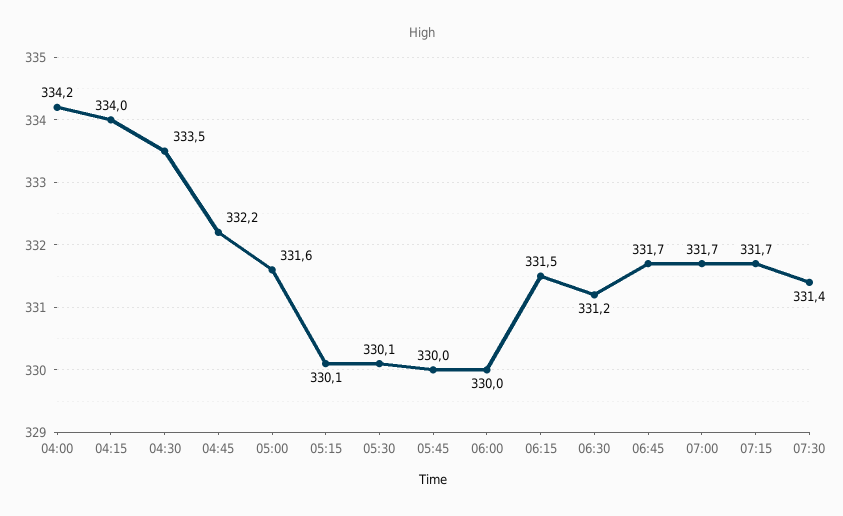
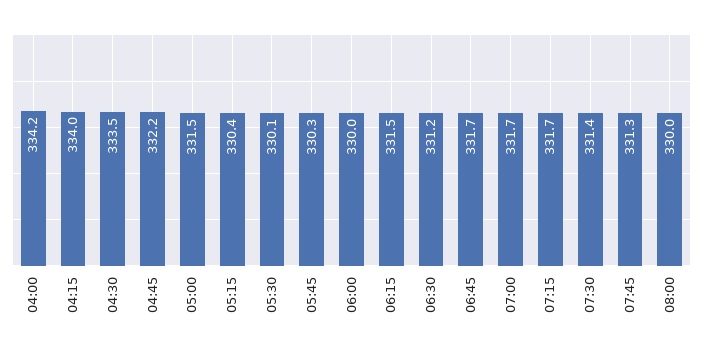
05:00: 331.6 -> 331.5
05:15: 330.1 -> 330.4
05:45: 330 -> 330.3
07:45: none -> 331.3
08:00: none -> 330

